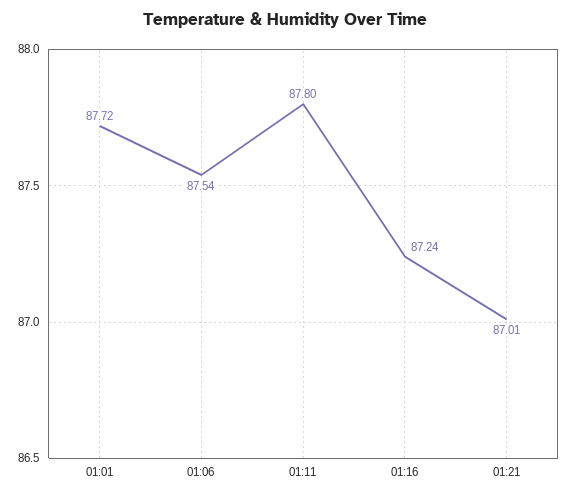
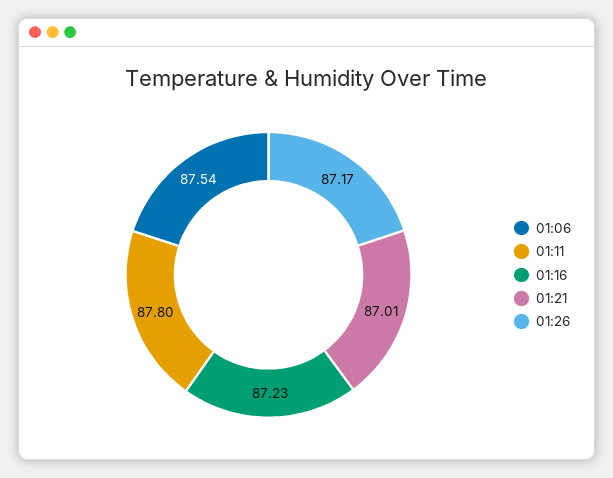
01:01: 87.72 -> none
01:16: 87.24 -> 87.23
01:26: none -> 87.17

